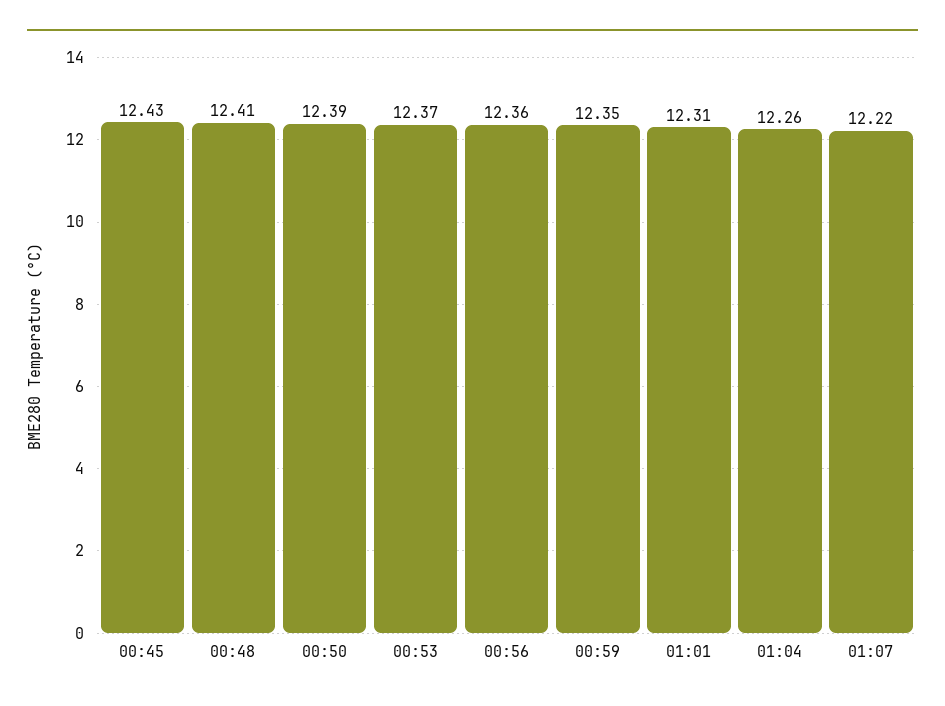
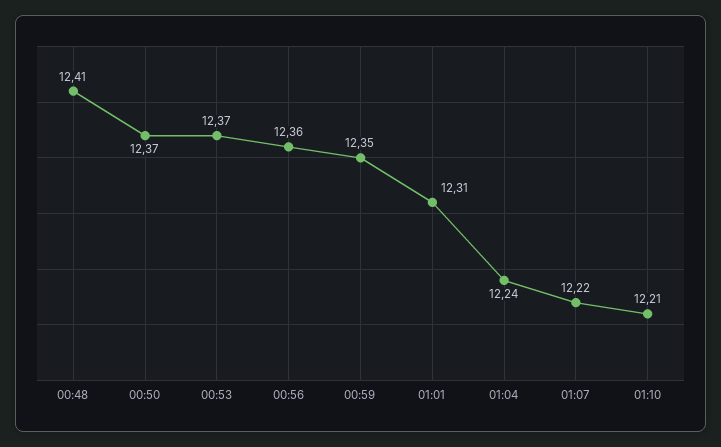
00:45: 12.43 -> none
00:50: 12.39 -> 12.37
01:04: 12.26 -> 12.24
01:10: none -> 12.21

